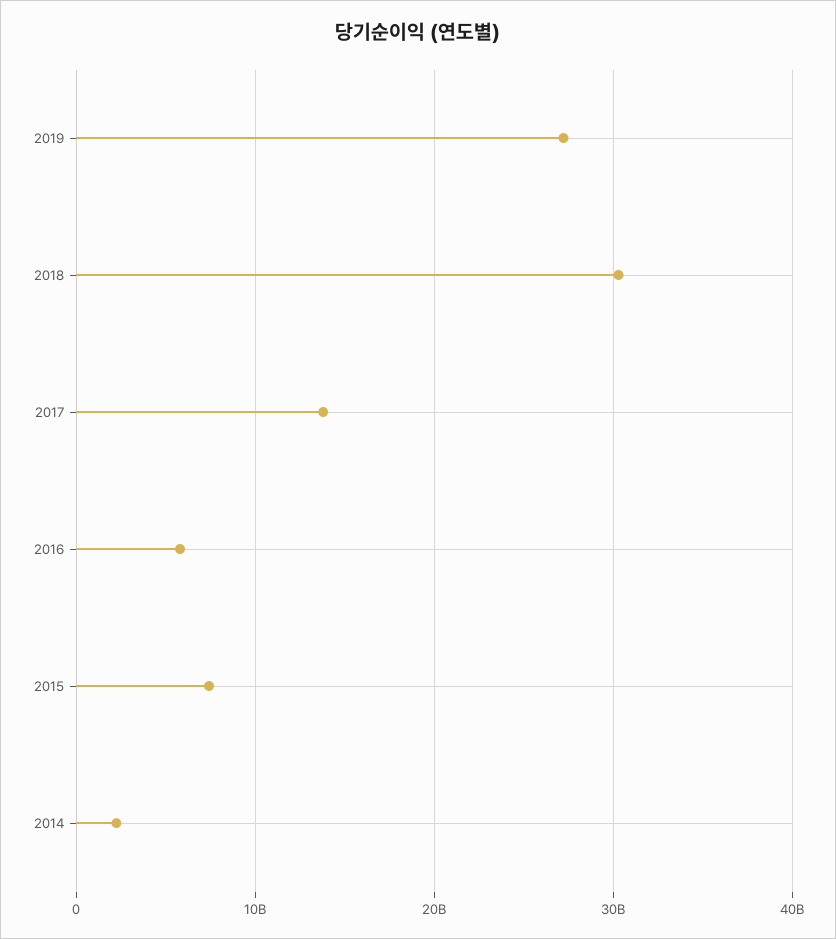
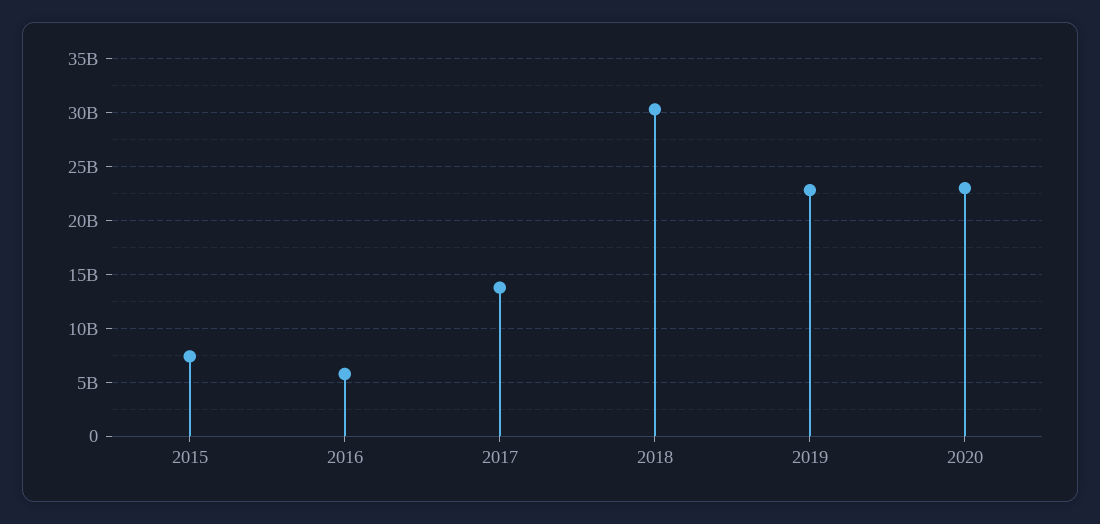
2019: 27000000000 -> 23000000000
2014: 2000000000 -> none
2020: none -> 23000000000

